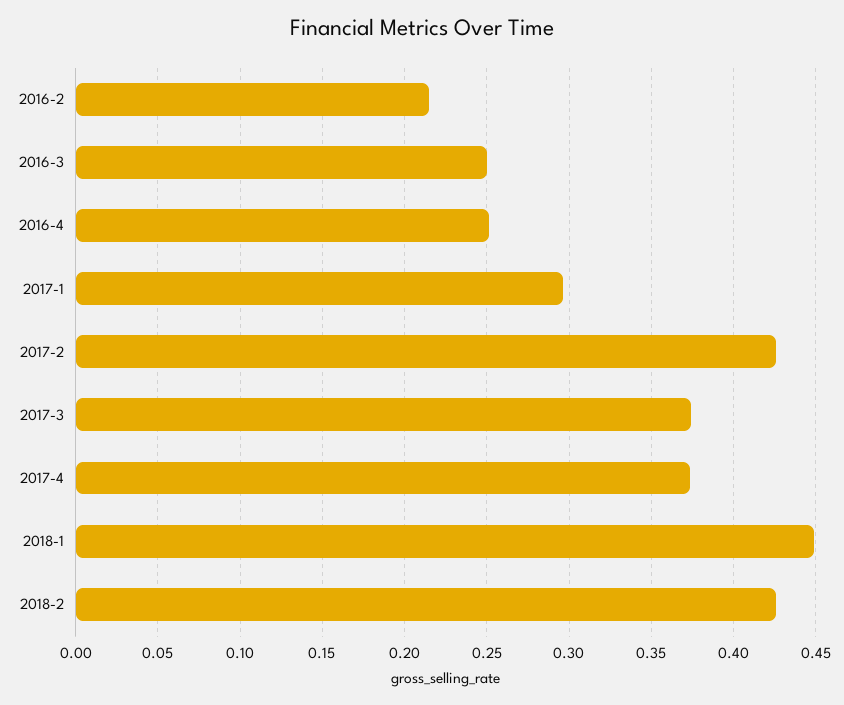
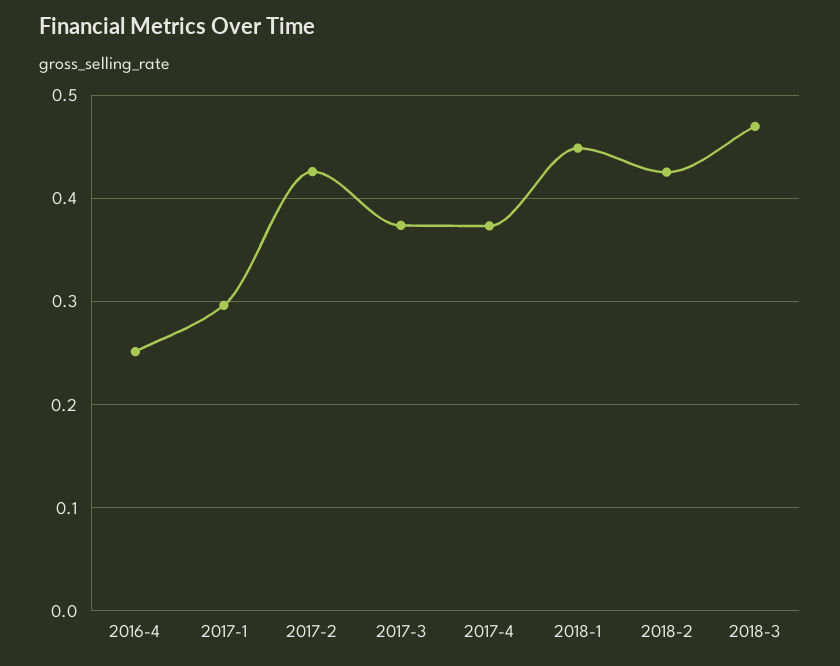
2016-2: 0.215 -> none
2016-3: 0.25 -> none
2018-3: none -> 0.47

